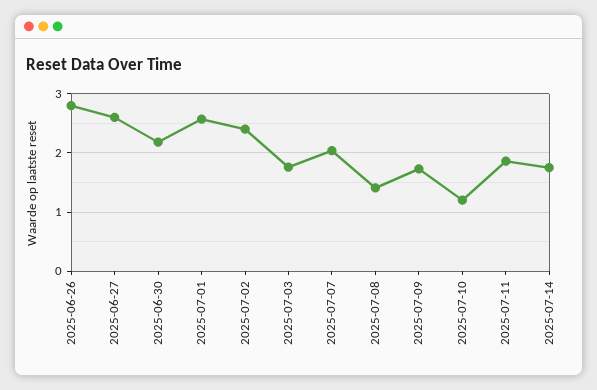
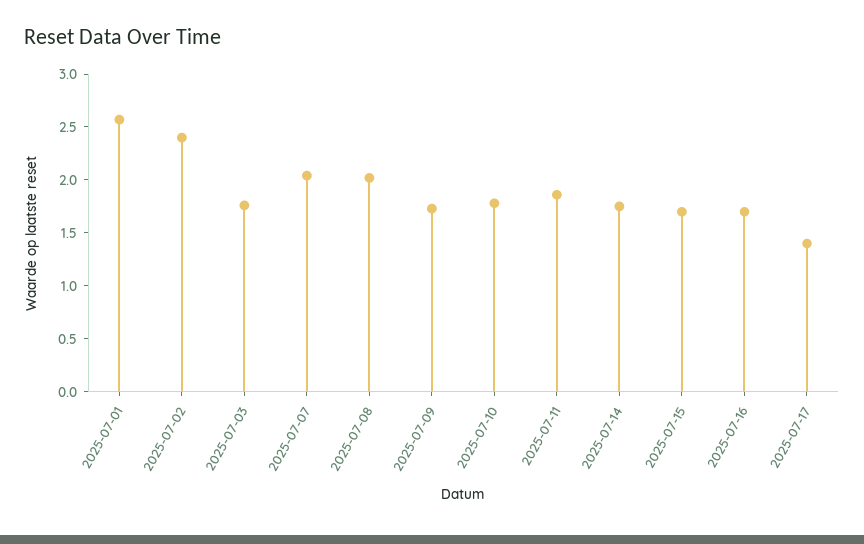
2025-06-26: 2.8 -> none
2025-06-27: 2.6 -> none
2025-06-30: 2.2 -> none
2025-07-08: 1.4 -> 2
2025-07-10: 1.2 -> 1.8
2025-07-15: none -> 1.7
2025-07-16: none -> 1.7
2025-07-17: none -> 1.4

